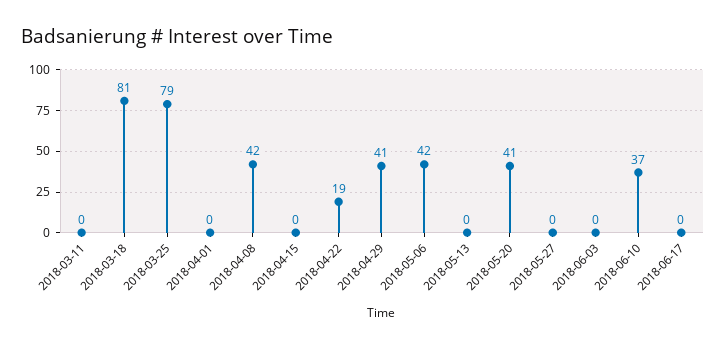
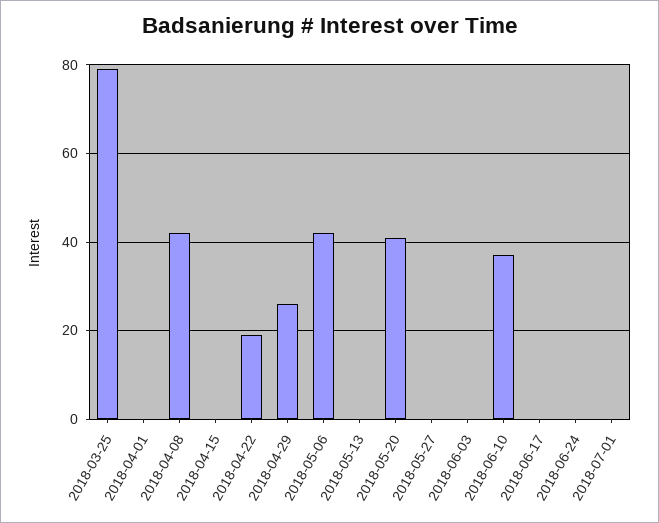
2018-03-11: 0 -> none
2018-03-18: 81 -> none
2018-04-29: 41 -> 25
2018-06-24: none -> 0
2018-07-01: none -> 0

